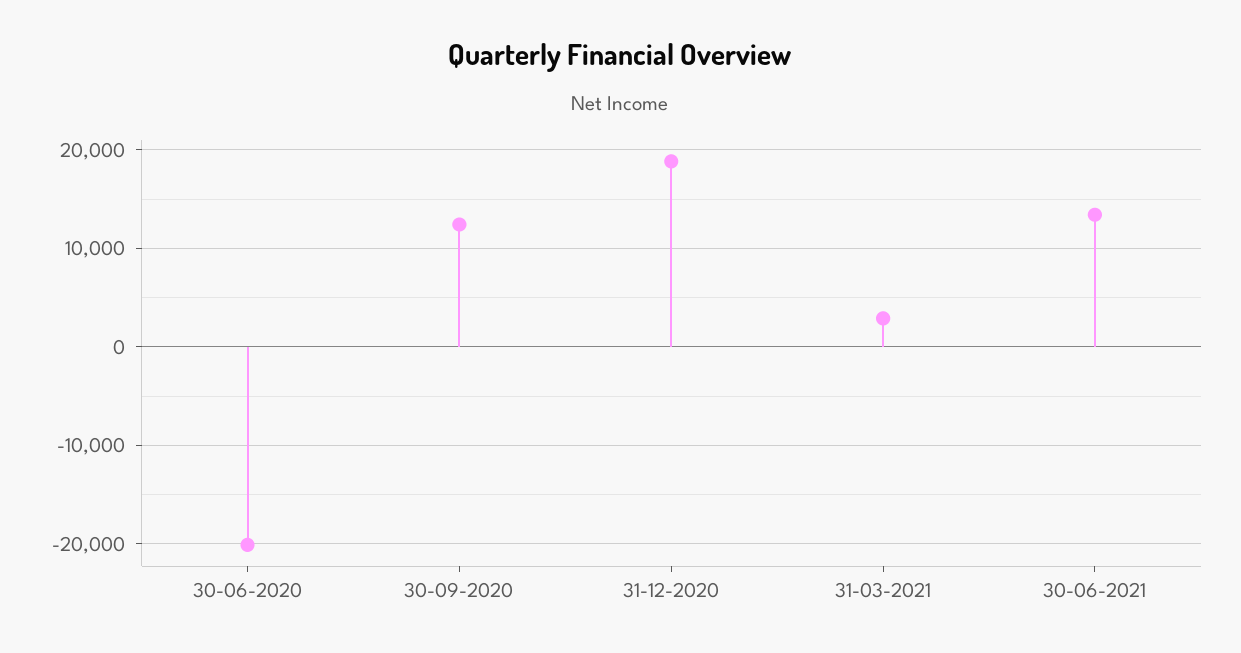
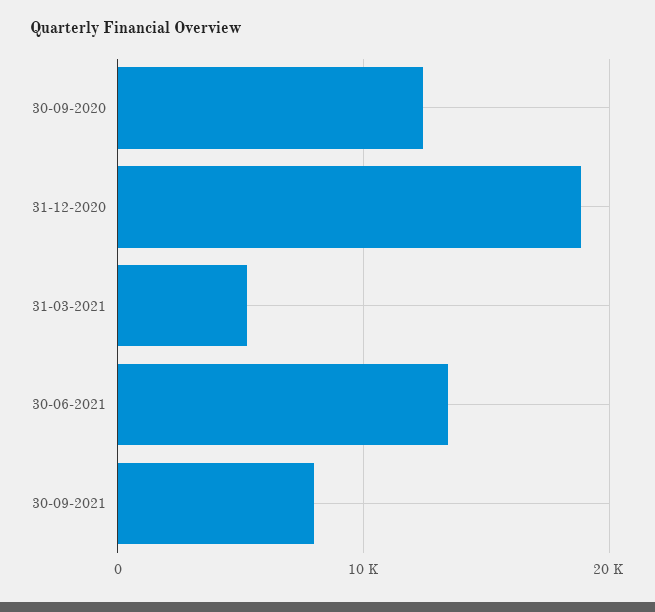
30-06-2020: -20000 -> none
31-03-2021: 3000 -> 5000
30-09-2021: none -> 8000

